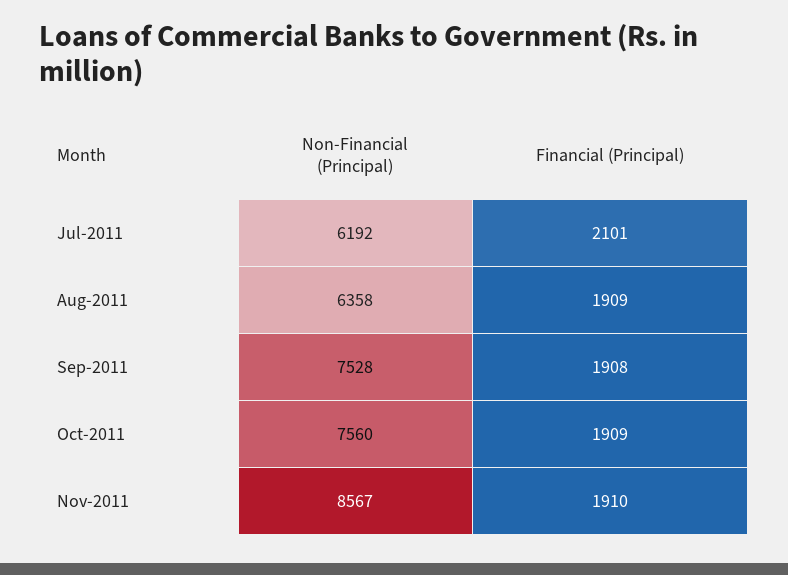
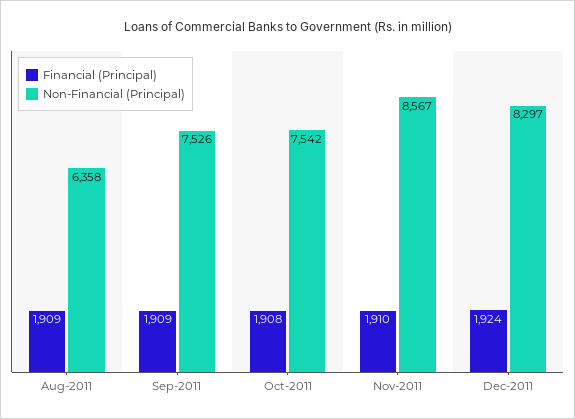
Non-Financial (Principal), Jul-2011: 6192 -> none
Financial (Principal), Jul-2011: 2101 -> none
Non-Financial (Principal), Sep-2011: 7528 -> 7526
Financial (Principal), Sep-2011: 1908 -> 1909
Non-Financial (Principal), Oct-2011: 7560 -> 7542
Financial (Principal), Oct-2011: 1909 -> 1908
Financial (Principal), Dec-2011: none -> 1924
Non-Financial (Principal), Dec-2011: none -> 8297

